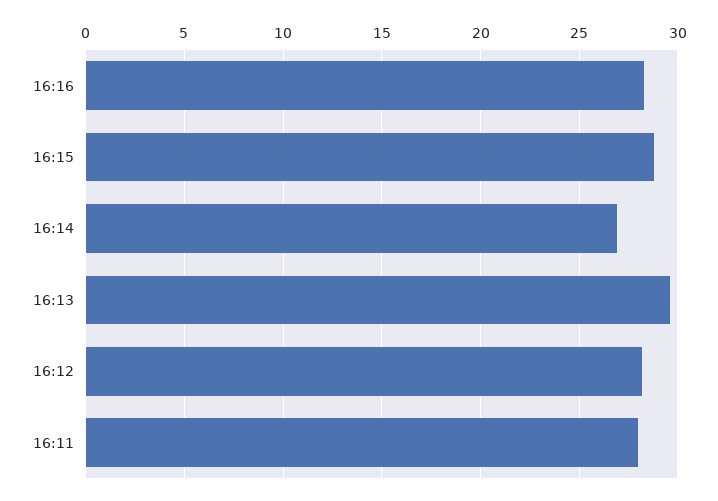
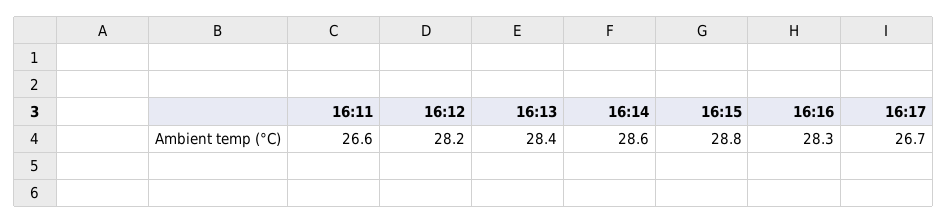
16:14: 27 -> 28.6
16:13: 29.5 -> 28.4
16:11: 28 -> 26.6
16:17: none -> 26.7

